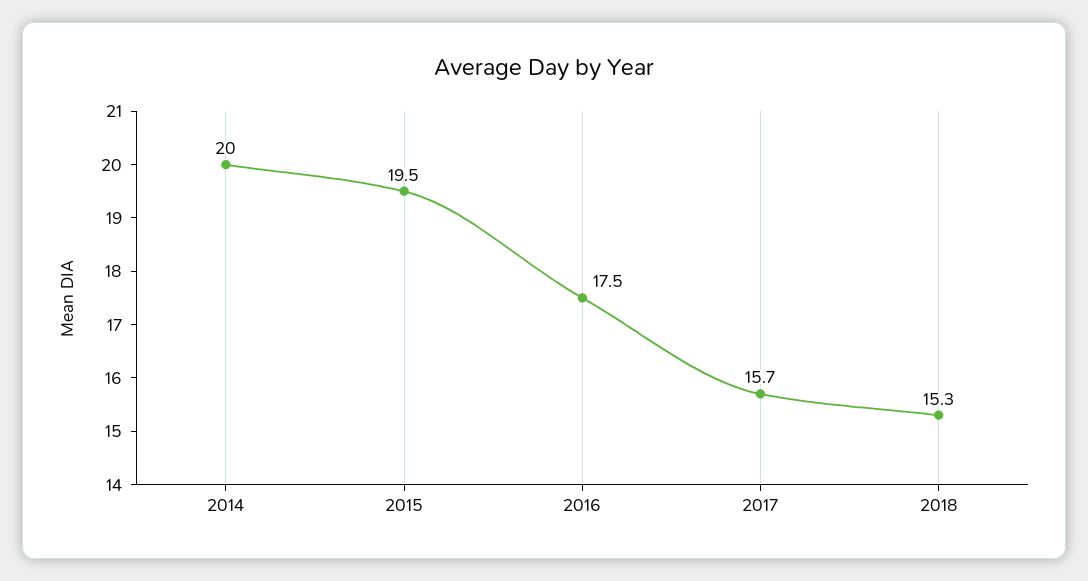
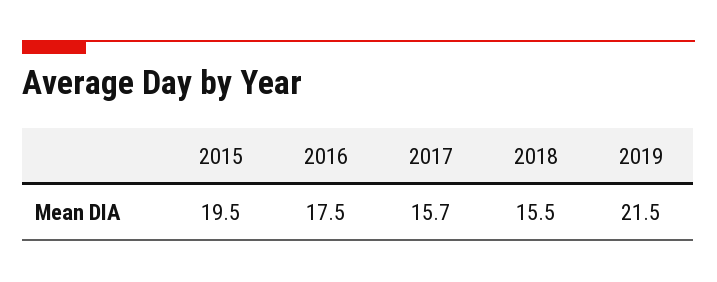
2014: 20 -> none
2018: 15.3 -> 15.5
2019: none -> 21.5

